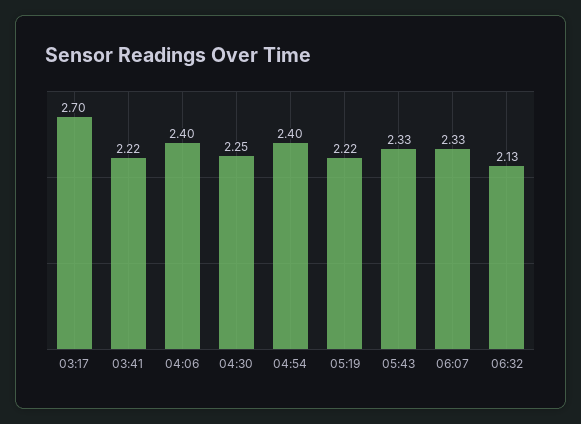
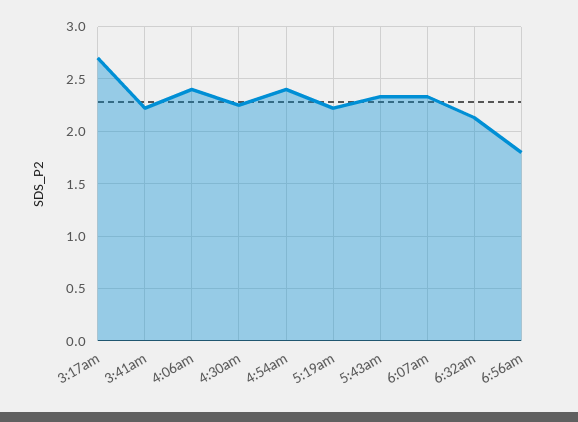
6:56am: none -> 1.8

